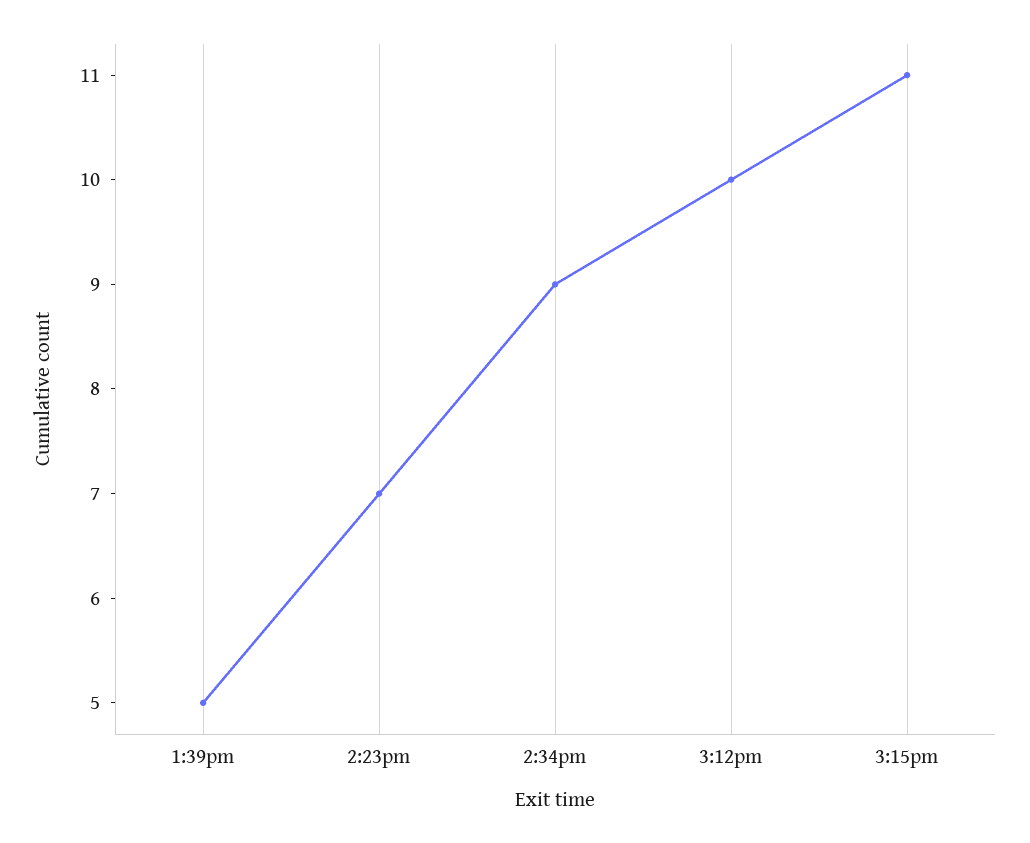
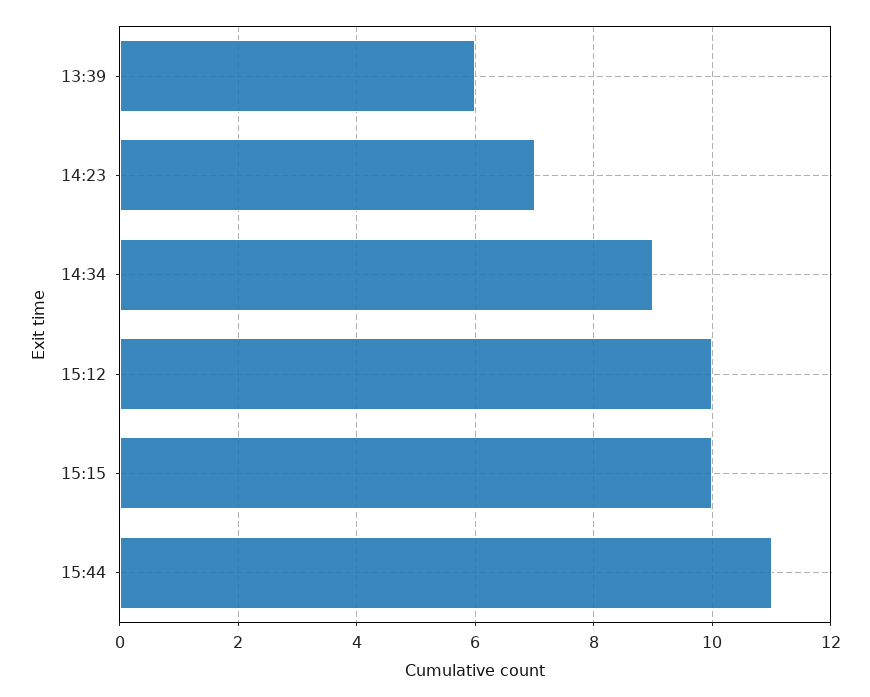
1:39pm: 5 -> 6
3:15pm: 11 -> 10
15:44: none -> 11

